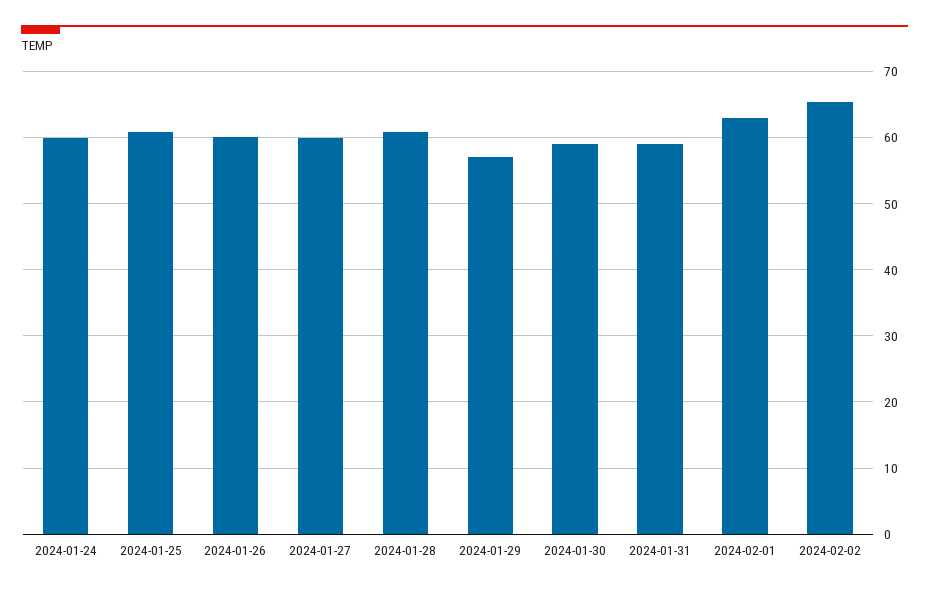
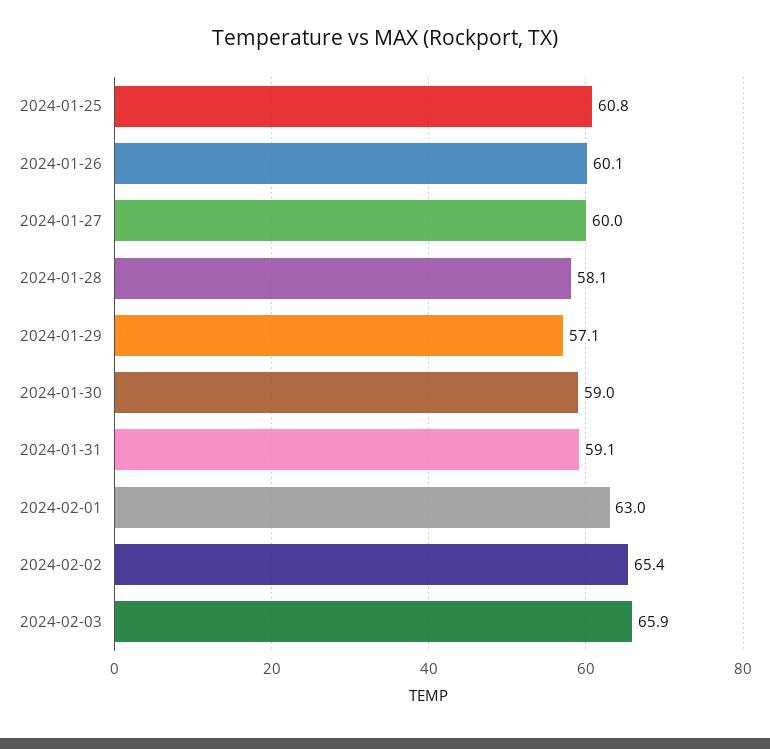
2024-01-24: 60 -> none
2024-01-28: 61 -> 58.1
2024-02-03: none -> 65.9

